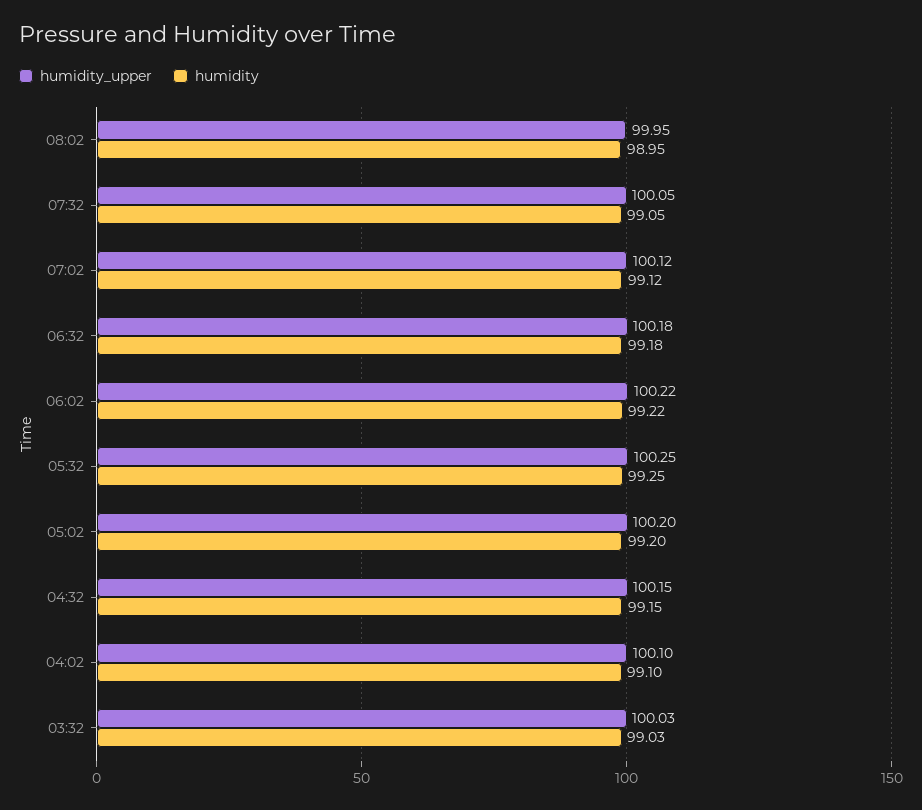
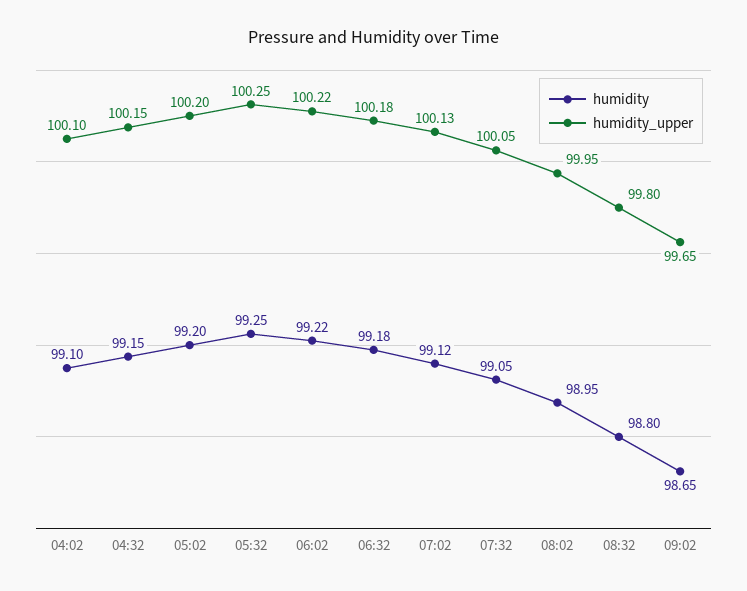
humidity_upper, 07:02: 100.12 -> 100.13
humidity_upper, 03:32: 100.03 -> none
humidity, 03:32: 99.03 -> none
humidity, 08:32: none -> 98.8
humidity_upper, 08:32: none -> 99.8
humidity, 09:02: none -> 98.65
humidity_upper, 09:02: none -> 99.65

